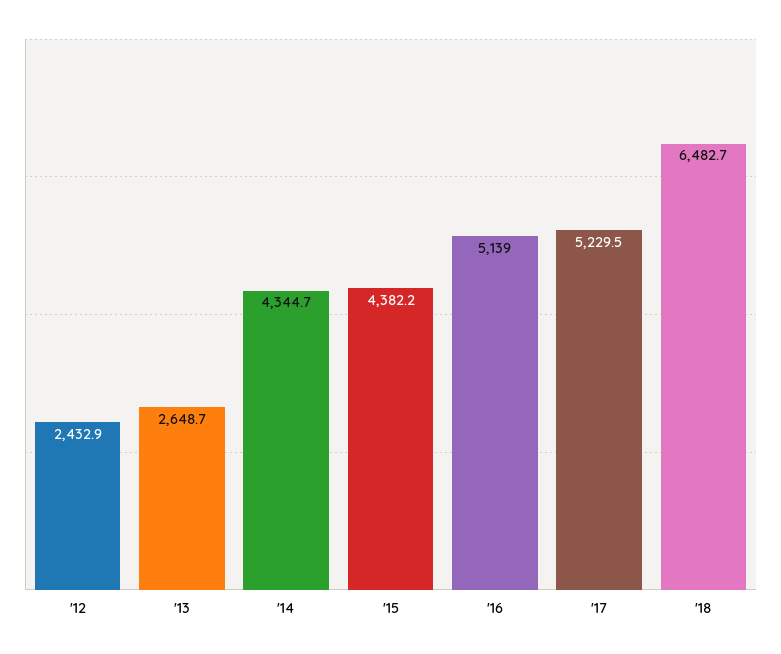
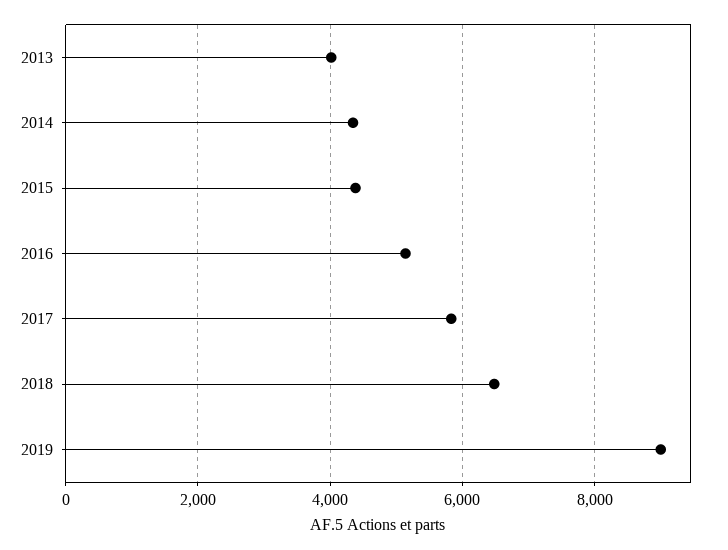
'12: 2432.9 -> none
'13: 2648.7 -> 4000
'17: 5229.5 -> 5800
2019: none -> 9000

